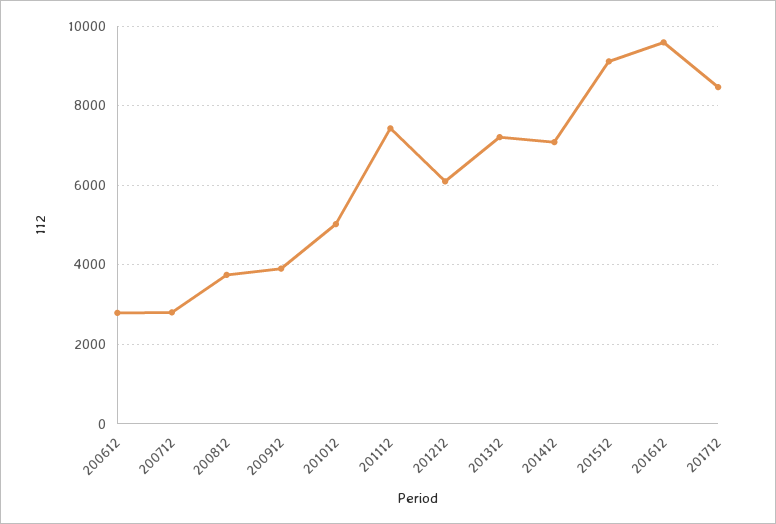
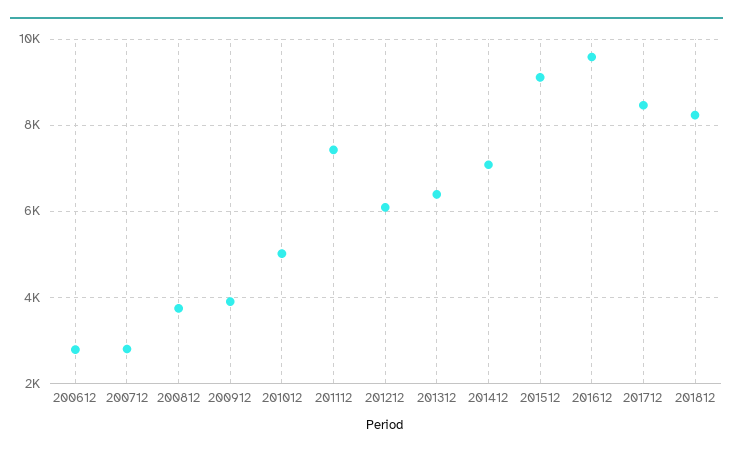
201312: 7200 -> 6400
201812: none -> 8200

